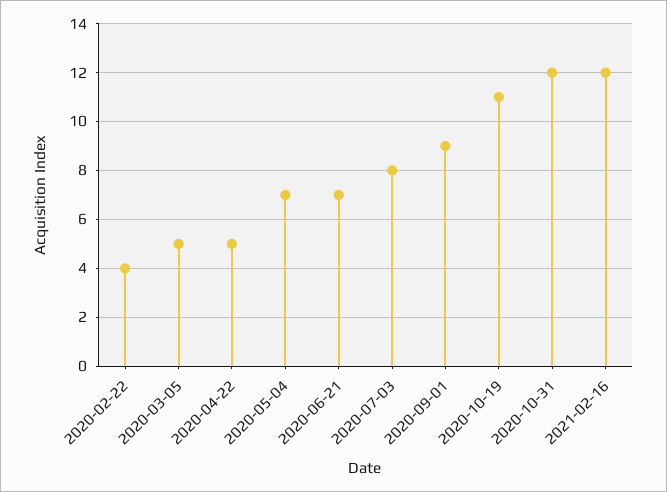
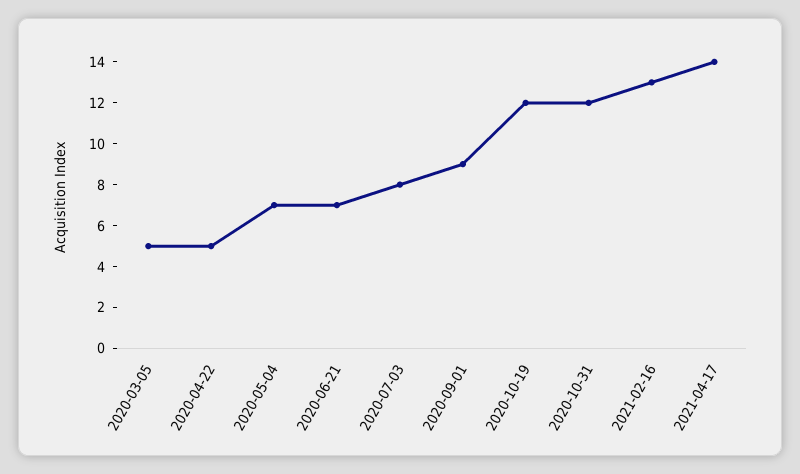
2020-02-22: 4 -> none
2020-10-19: 11 -> 12
2021-02-16: 12 -> 13
2021-04-17: none -> 14

